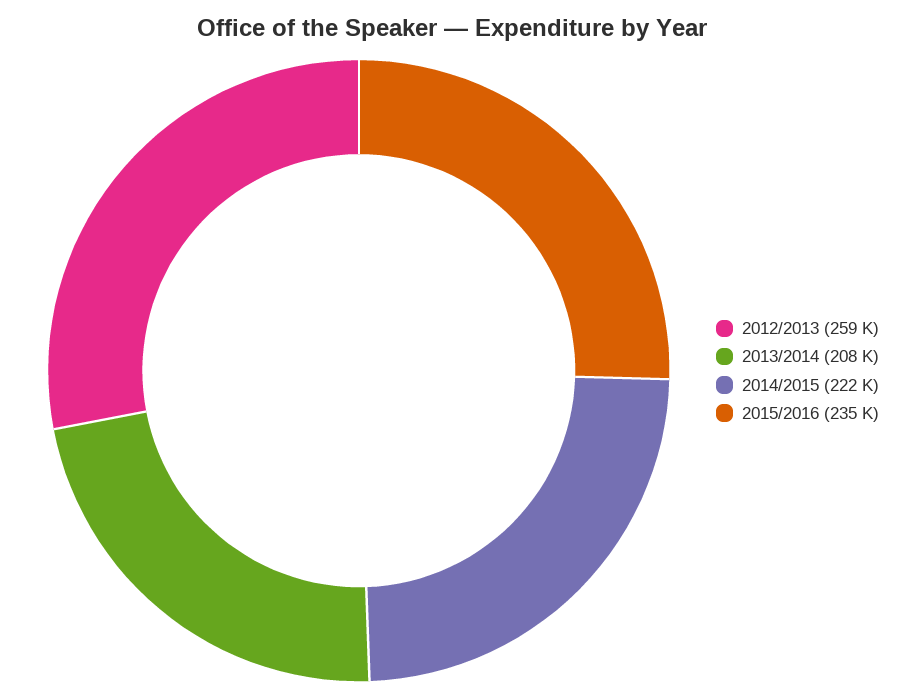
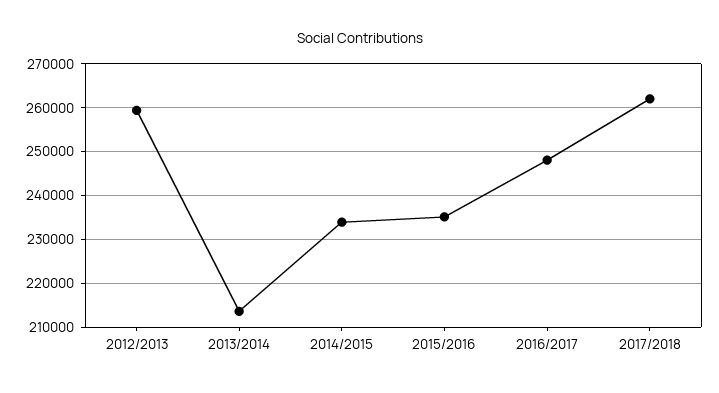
2013/2014: 208000 -> 214000
2014/2015: 222000 -> 234000
2016/2017: none -> 248000
2017/2018: none -> 262000

